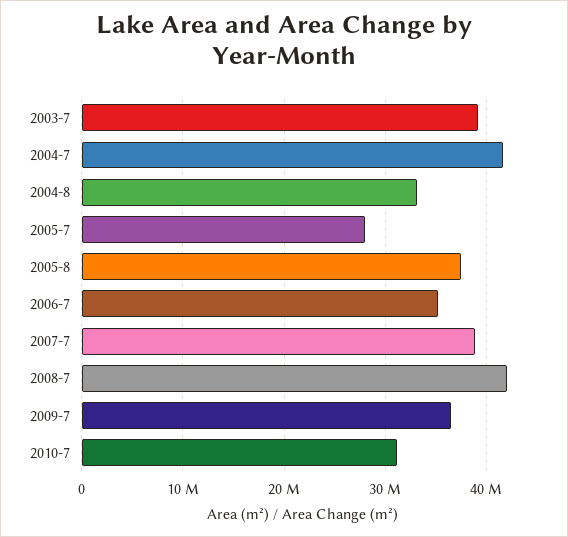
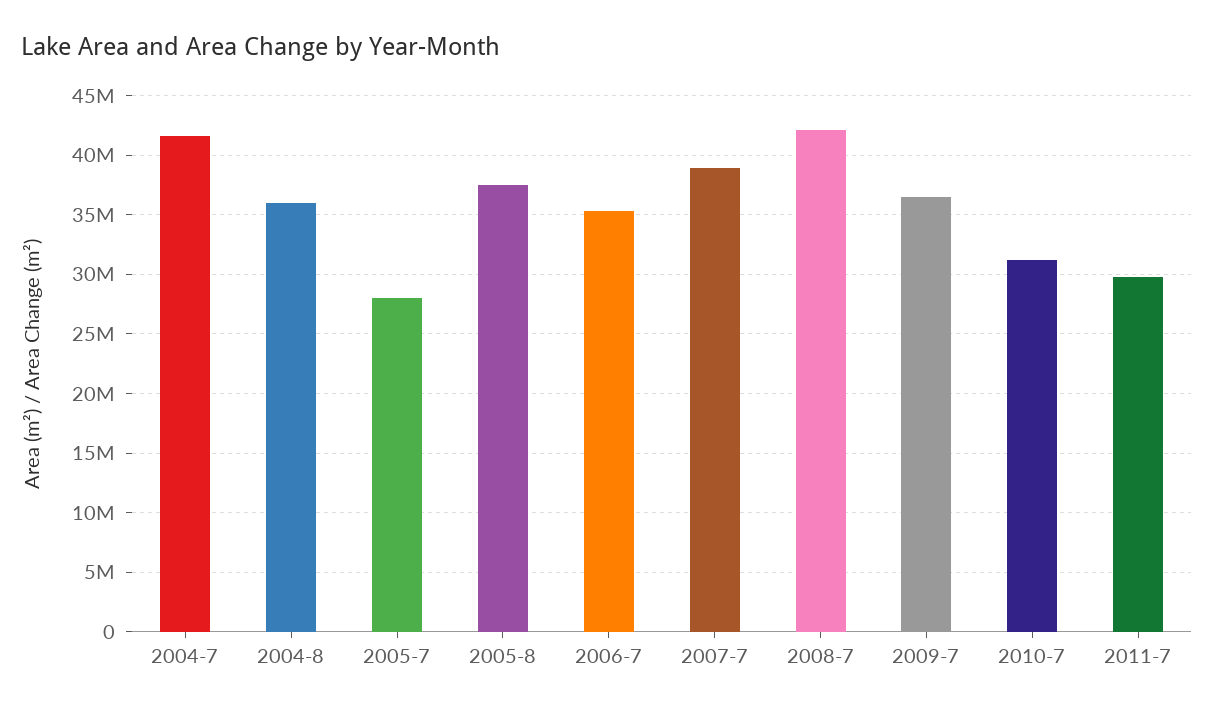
2003-7: 39000000 -> none
2004-8: 33000000 -> 36000000
2011-7: none -> 30000000

